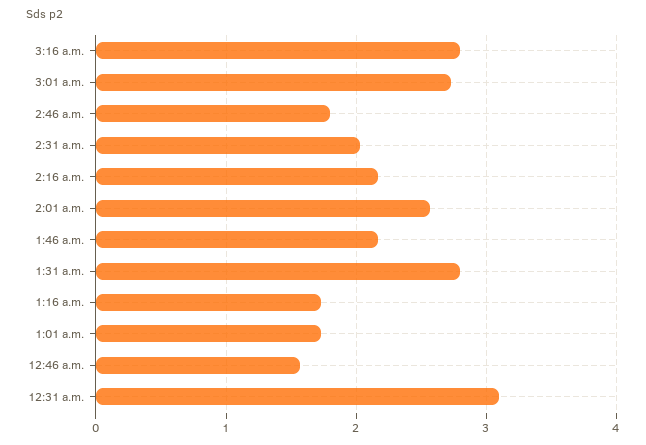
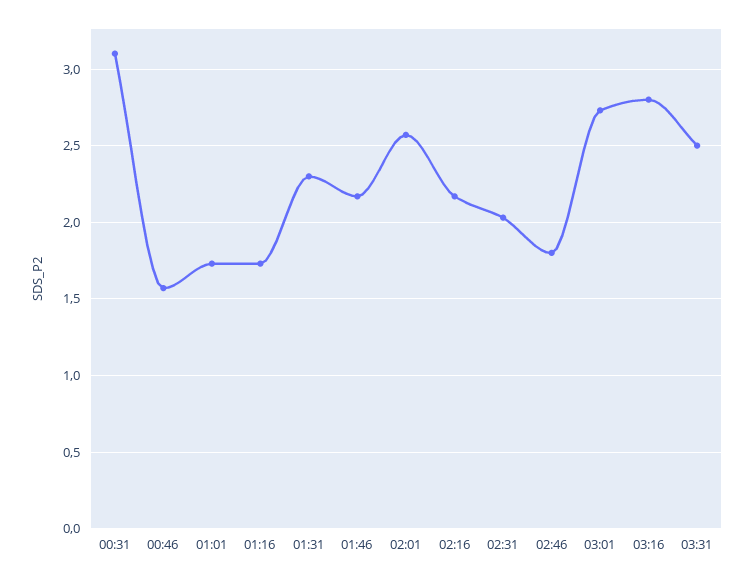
1:31 a.m.: 2.8 -> 2.3
03:31: none -> 2.5

